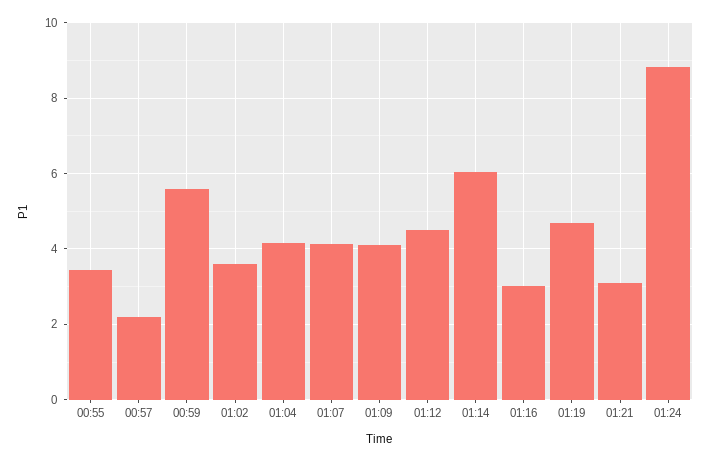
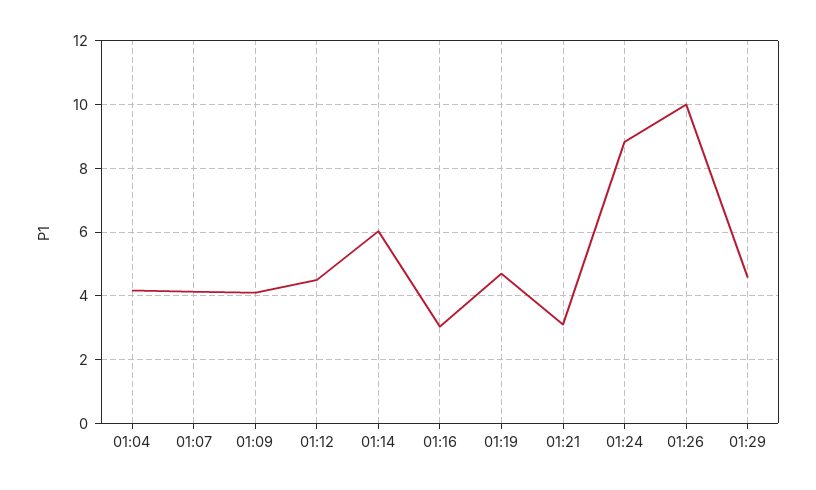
00:55: 3.4 -> none
00:57: 2.2 -> none
00:59: 5.6 -> none
01:02: 3.6 -> none
01:26: none -> 10
01:29: none -> 4.6

